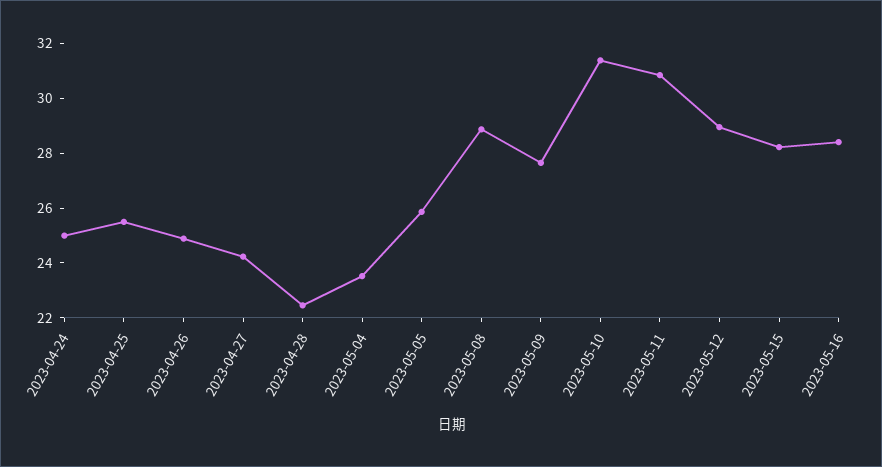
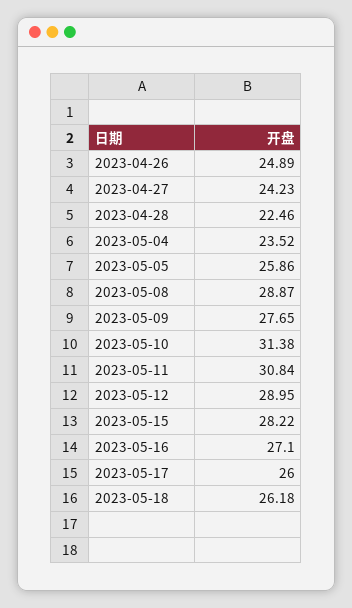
2023-04-24: 25 -> none
2023-04-25: 25.5 -> none
2023-05-16: 28.5 -> 27.1
2023-05-17: none -> 26
2023-05-18: none -> 26.18

